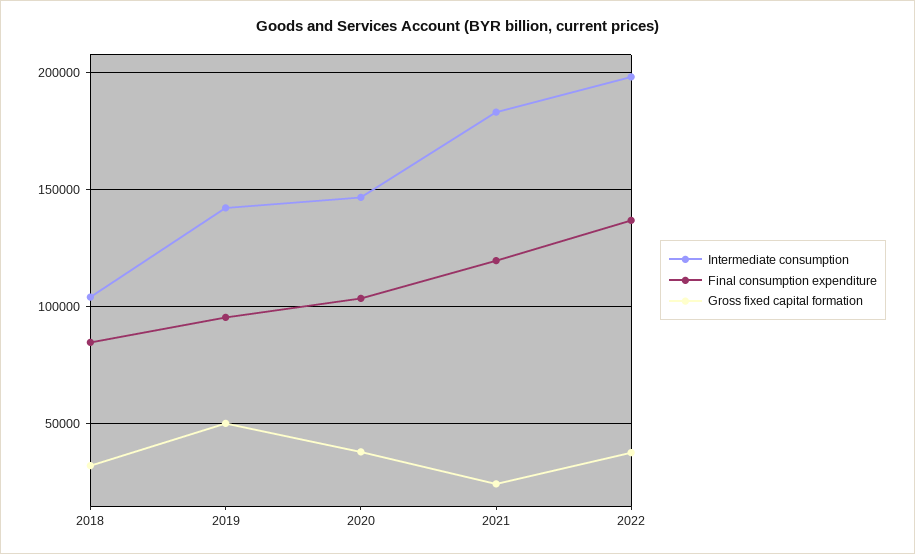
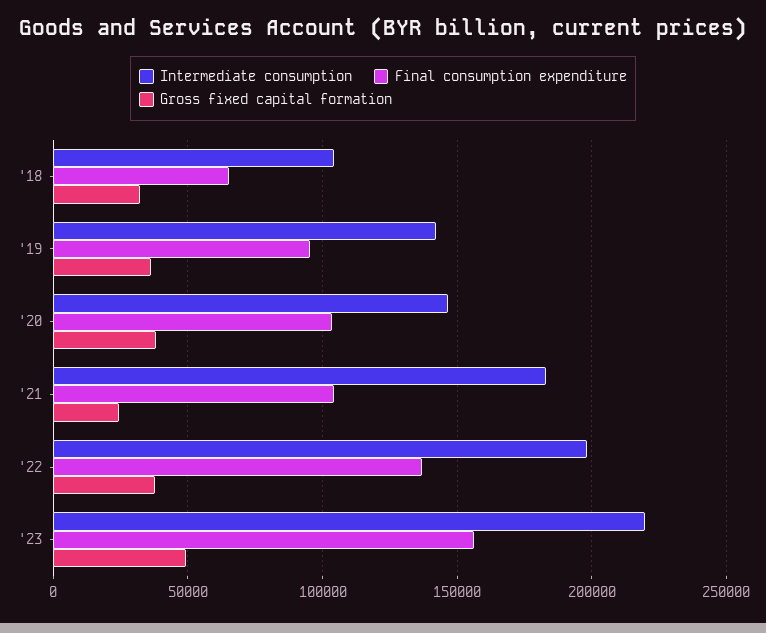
Final consumption expenditure, 2018: 85000 -> 65000
Gross fixed capital formation, 2019: 50000 -> 35000
Final consumption expenditure, 2021: 120000 -> 105000
Intermediate consumption, '23: none -> 220000
Final consumption expenditure, '23: none -> 155000
Gross fixed capital formation, '23: none -> 50000

